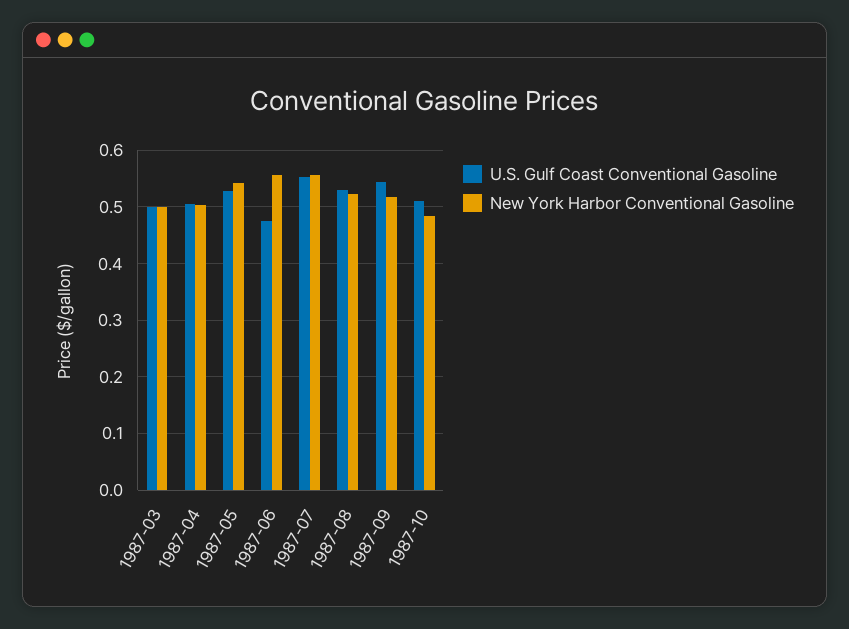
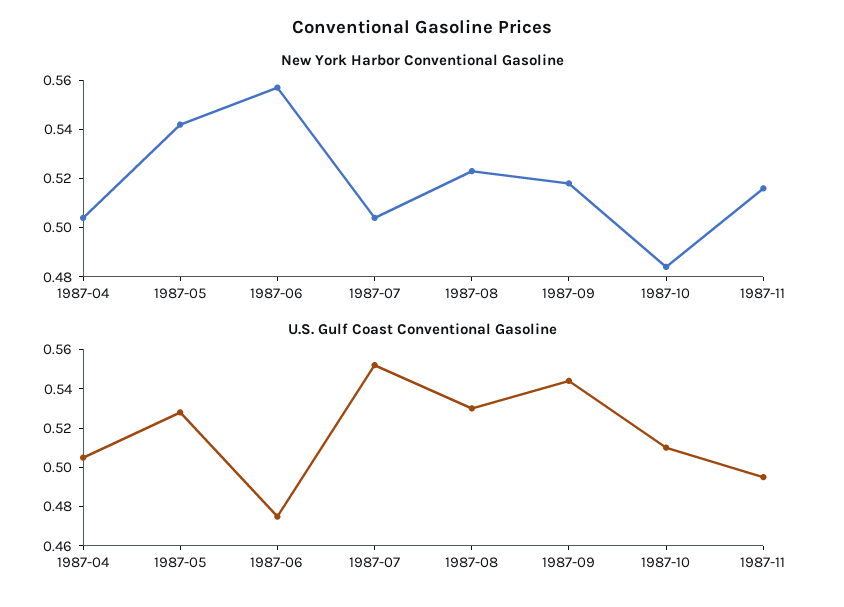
U.S. Gulf Coast Conventional Gasoline, 1987-03: 0.5 -> none
New York Harbor Conventional Gasoline, 1987-03: 0.5 -> none
New York Harbor Conventional Gasoline, 1987-07: 0.56 -> 0.505
New York Harbor Conventional Gasoline, 1987-11: none -> 0.515
U.S. Gulf Coast Conventional Gasoline, 1987-11: none -> 0.495

